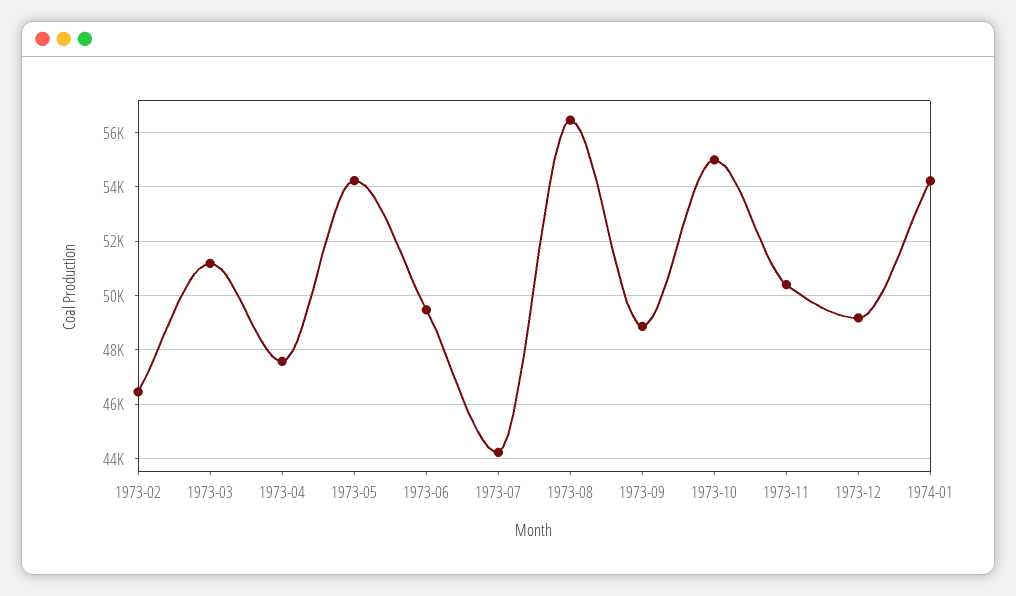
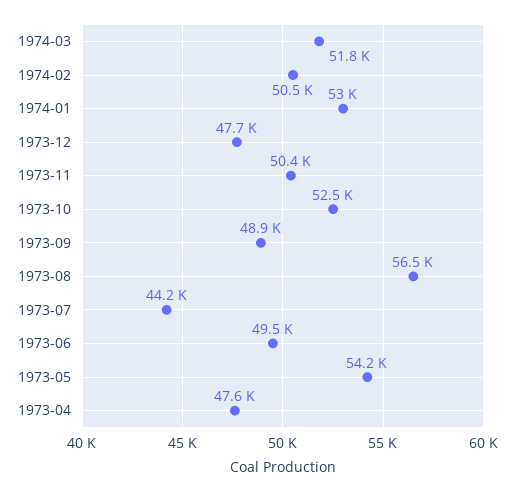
1973-02: 46500 -> none
1973-03: 51250 -> none
1973-10: 55000 -> 52500
1973-12: 49250 -> 47700
1974-01: 54250 -> 53000
1974-03: none -> 51800
1974-02: none -> 50500

